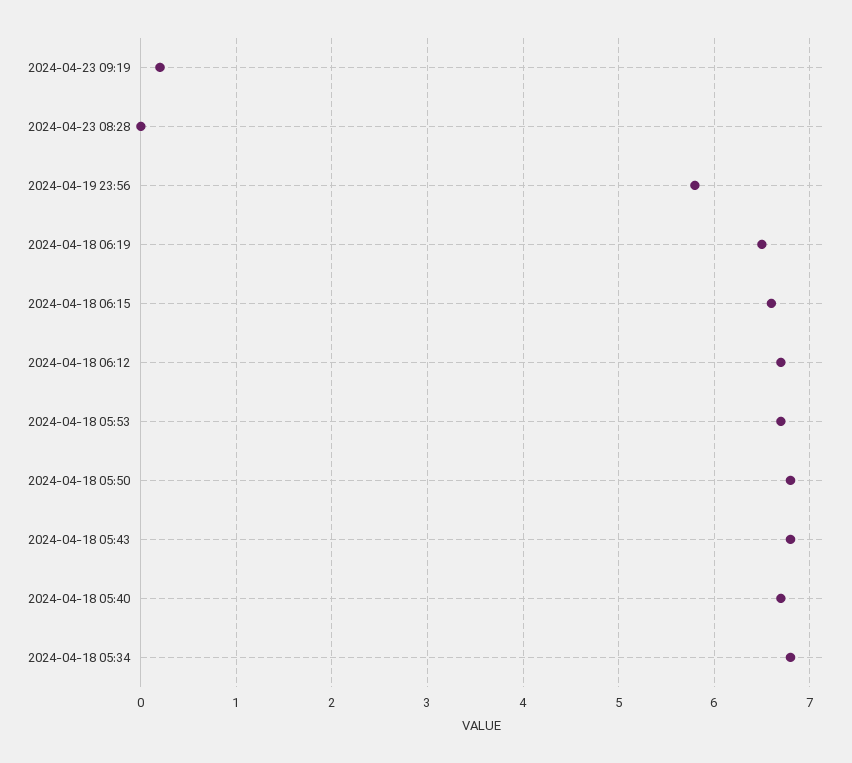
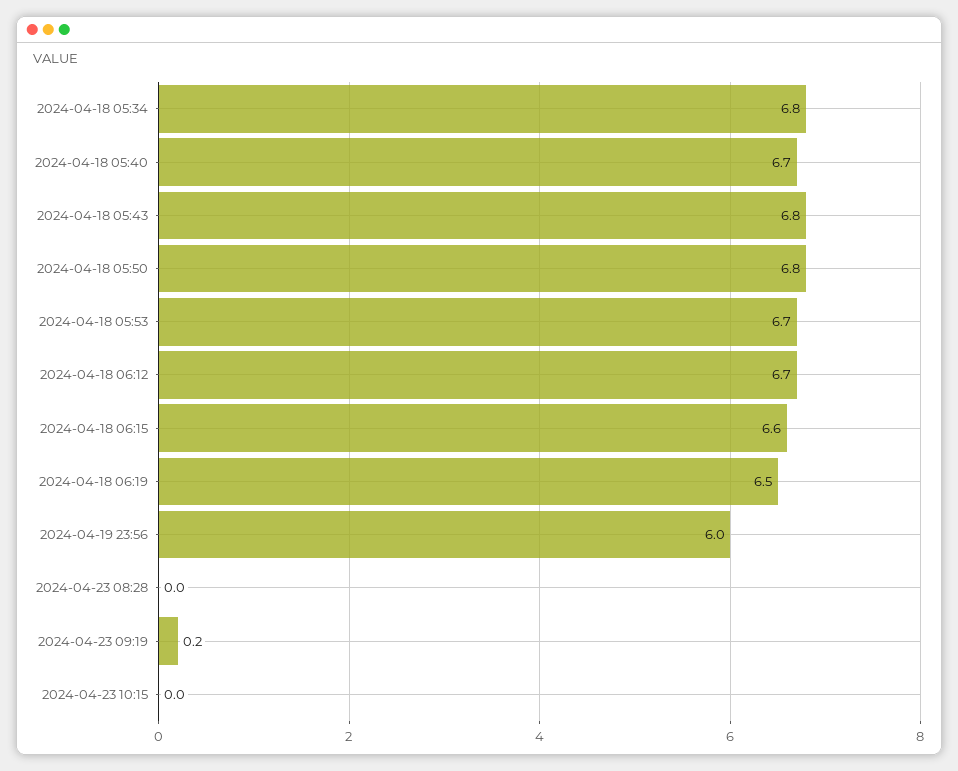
2024-04-19 23:56: 5.8 -> 6
2024-04-23 10:15: none -> 0

